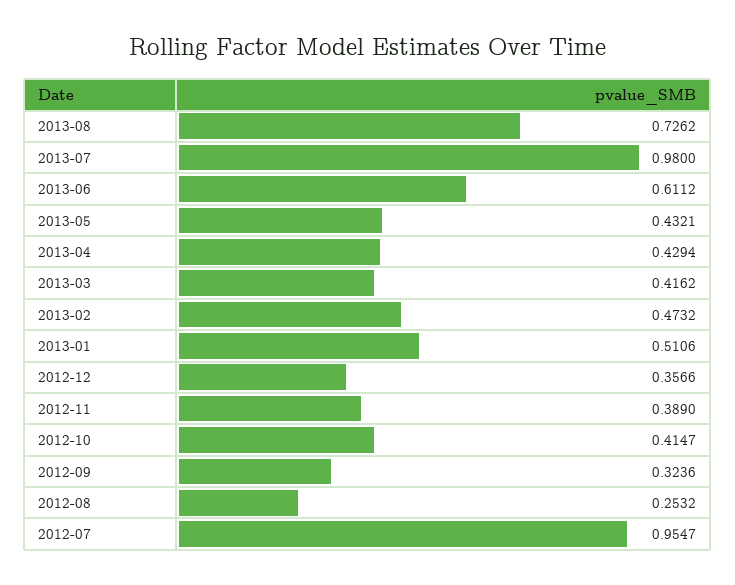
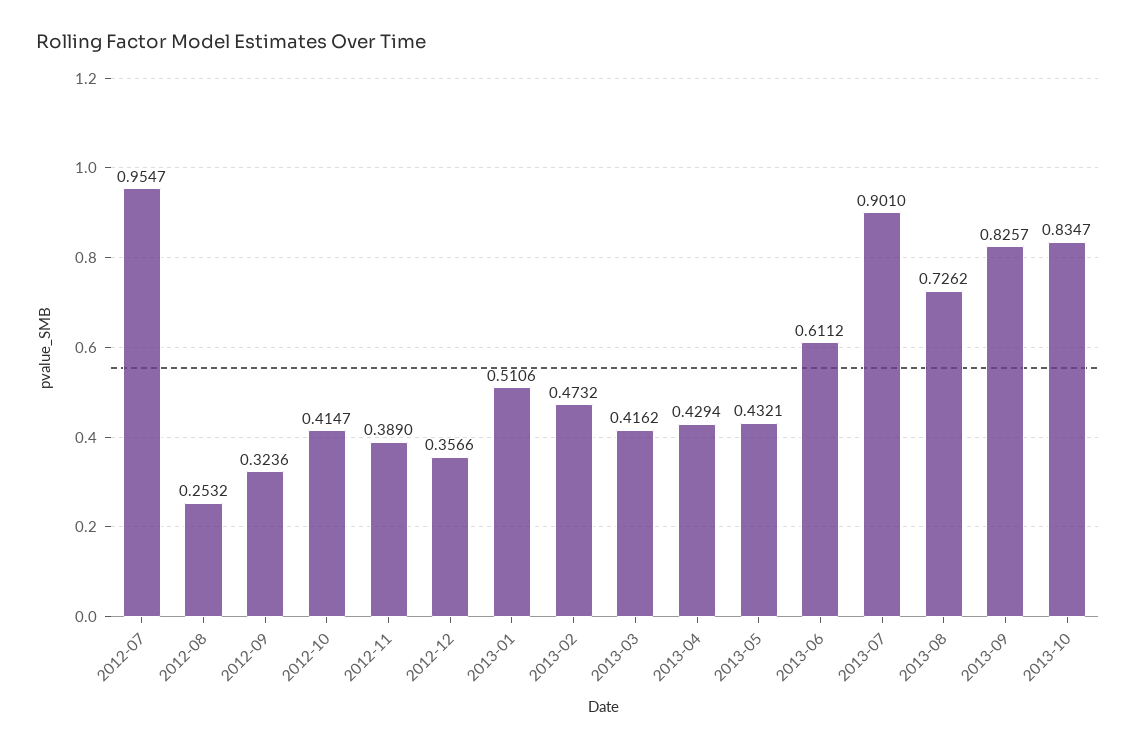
2013-07: 0.98 -> 0.901
2013-09: none -> 0.8257
2013-10: none -> 0.8347

